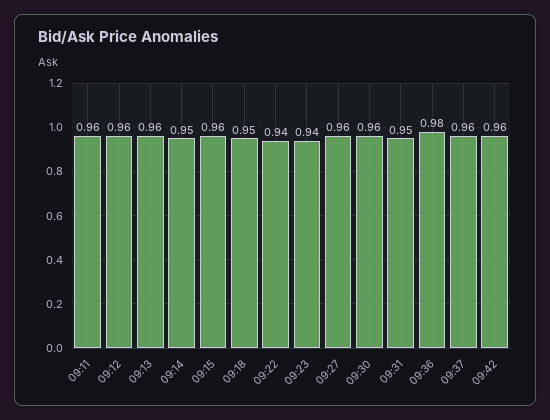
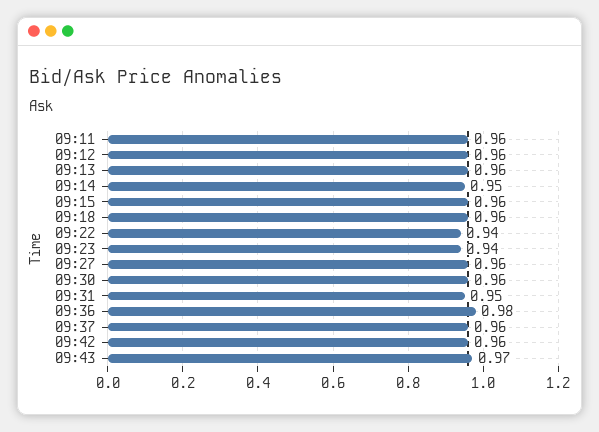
09:18: 0.95 -> 0.96
09:43: none -> 0.97

